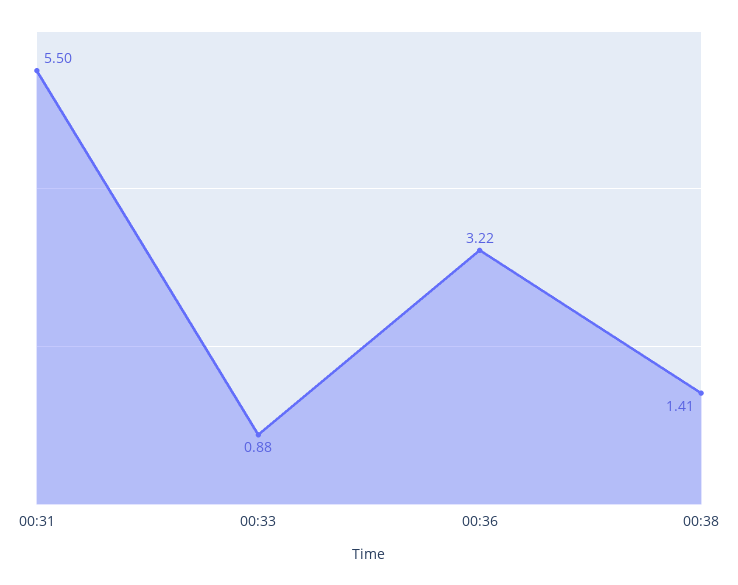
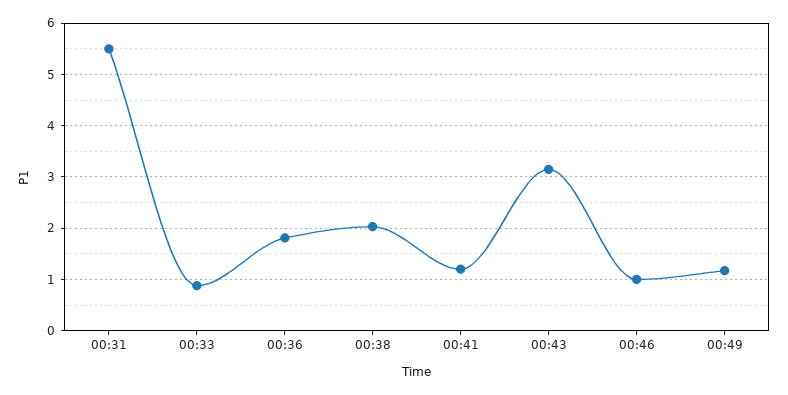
00:36: 3.22 -> 1.8
00:38: 1.41 -> 2
00:41: none -> 1.2
00:43: none -> 3.2
00:46: none -> 1
00:49: none -> 1.2

